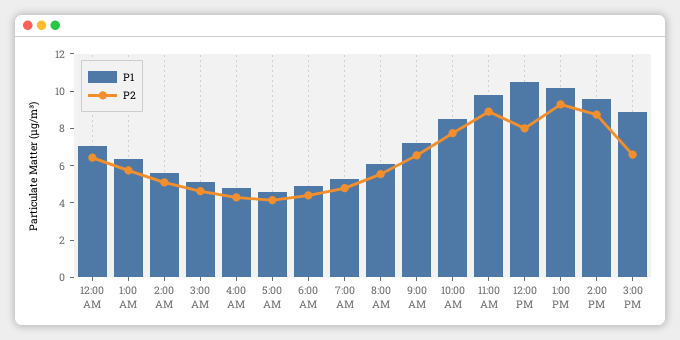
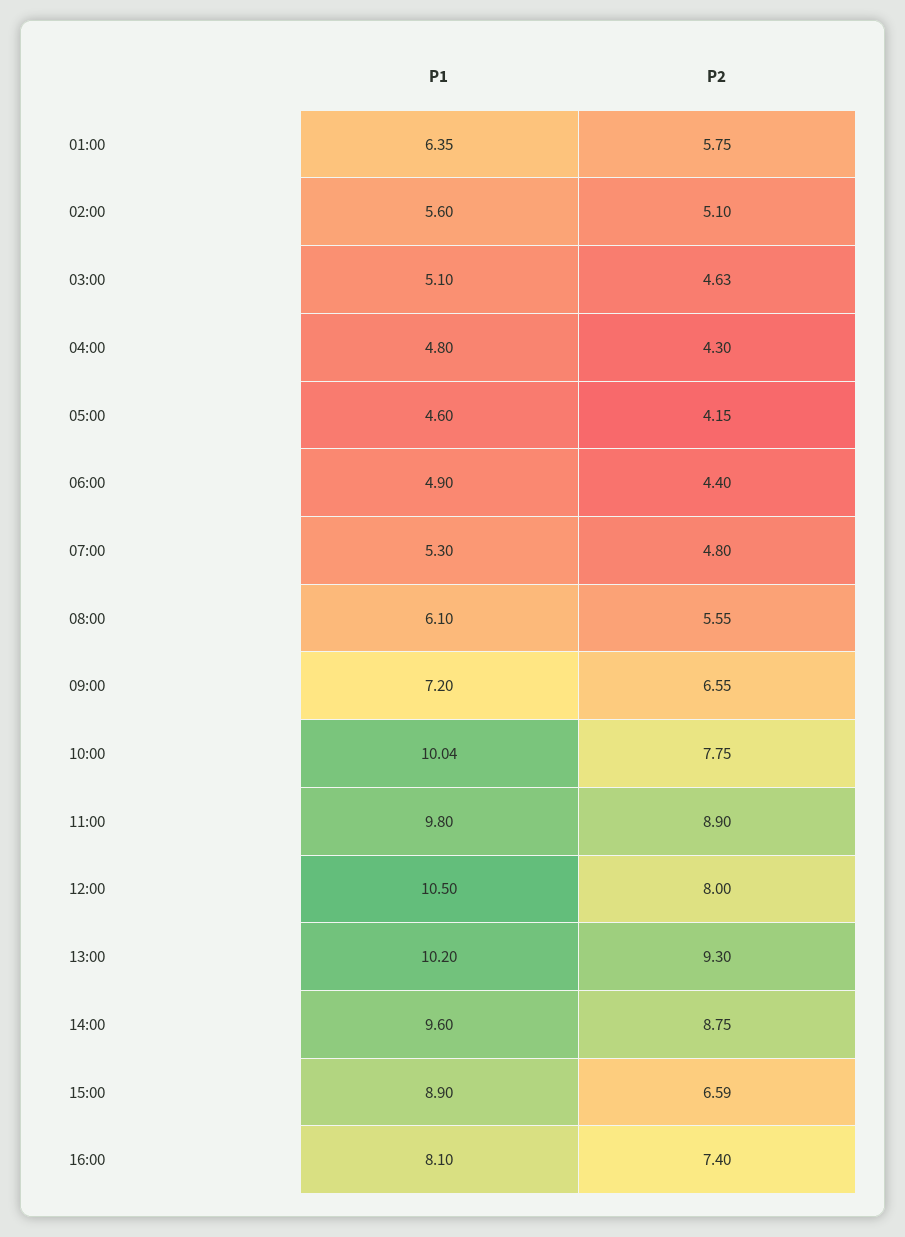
P1, 12:00 AM: 7 -> none
P2, 12:00 AM: 6.5 -> none
P1, 10:00 AM: 8.5 -> 10.04
P1, 16:00: none -> 8.1
P2, 16:00: none -> 7.4

